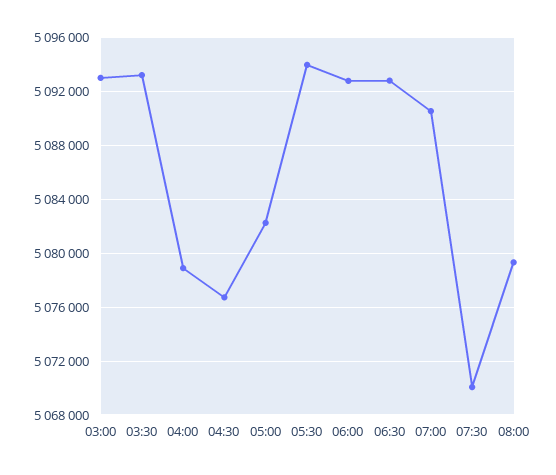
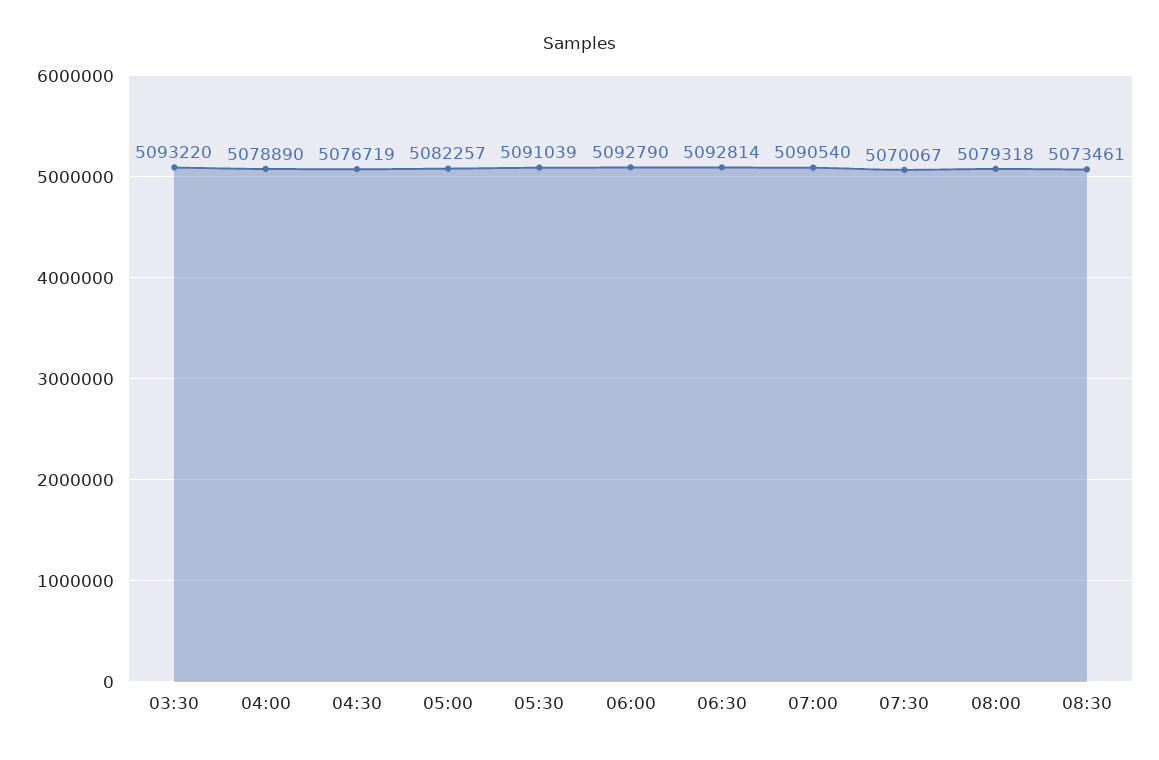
03:00: 5093000 -> none
05:30: 5094000 -> 5091039
08:30: none -> 5073461

